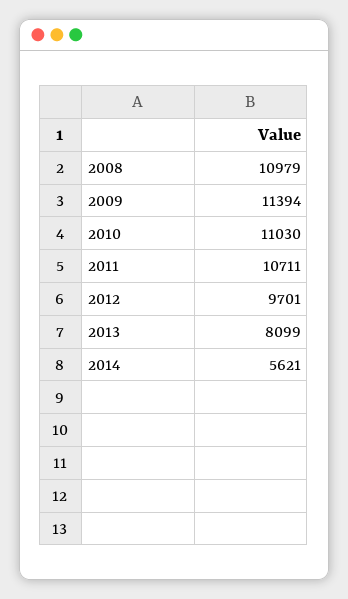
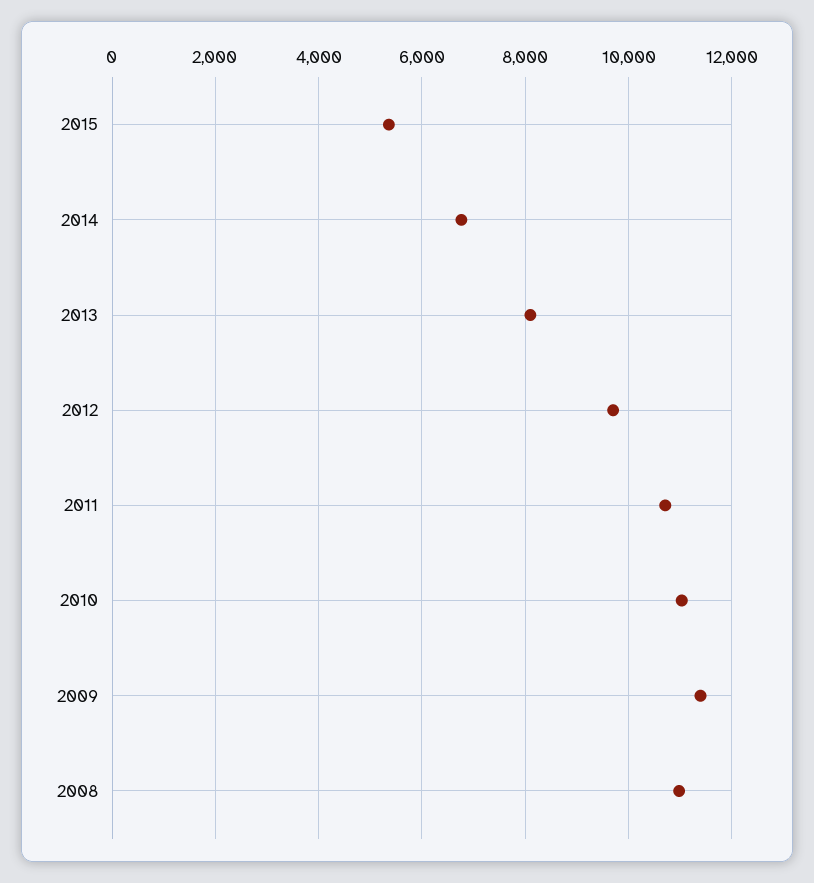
2014: 5621 -> 6800
2015: none -> 5400

